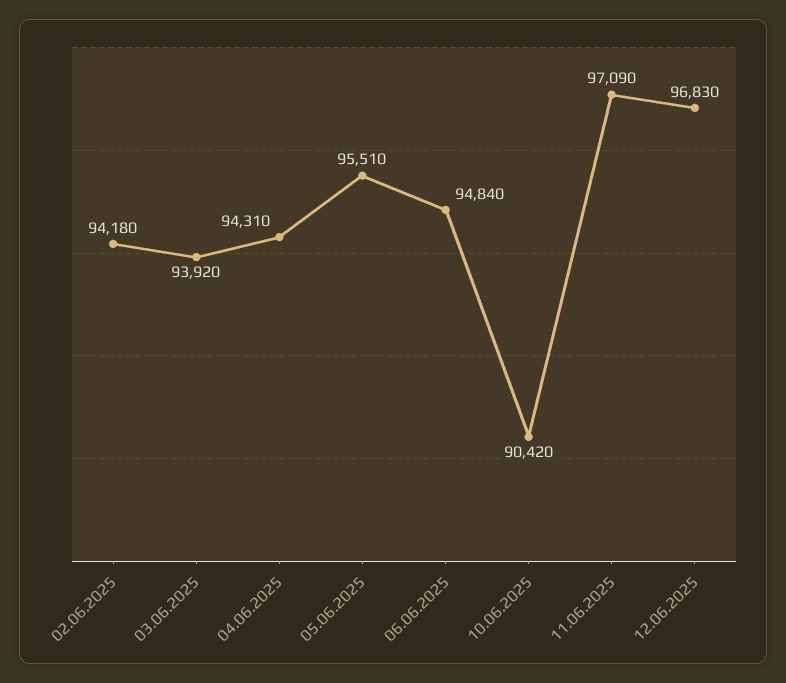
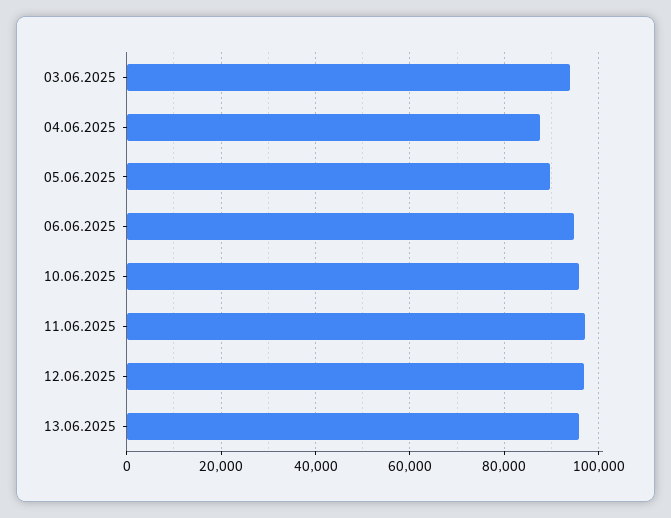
02.06.2025: 94180 -> none
04.06.2025: 94310 -> 88000
05.06.2025: 95510 -> 90000
10.06.2025: 90420 -> 96000
13.06.2025: none -> 96000

